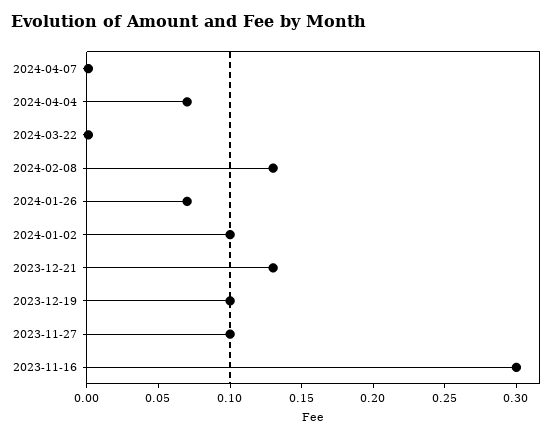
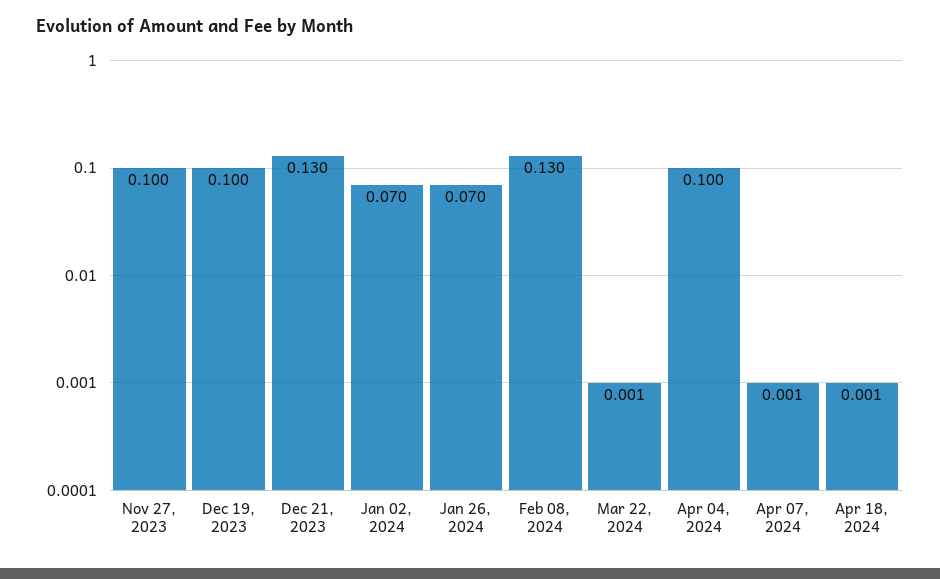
2024-04-04: 0.07 -> 0.1
2024-01-02: 0.1 -> 0.07
2023-11-16: 0.3 -> none
Apr 18, 2024: none -> 0.001

